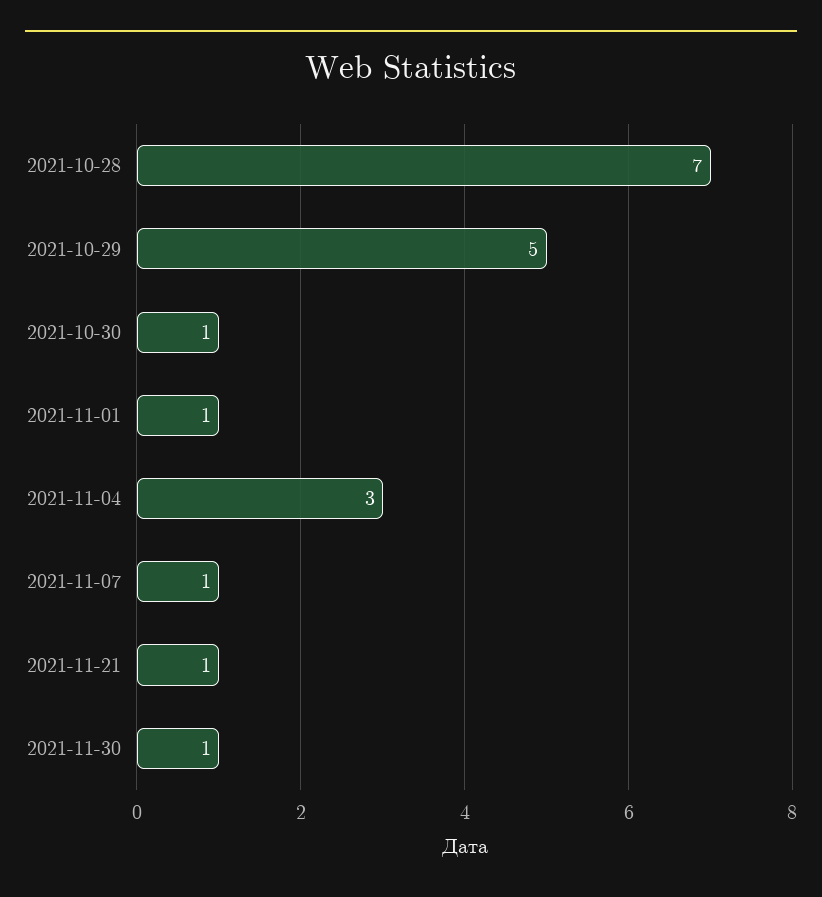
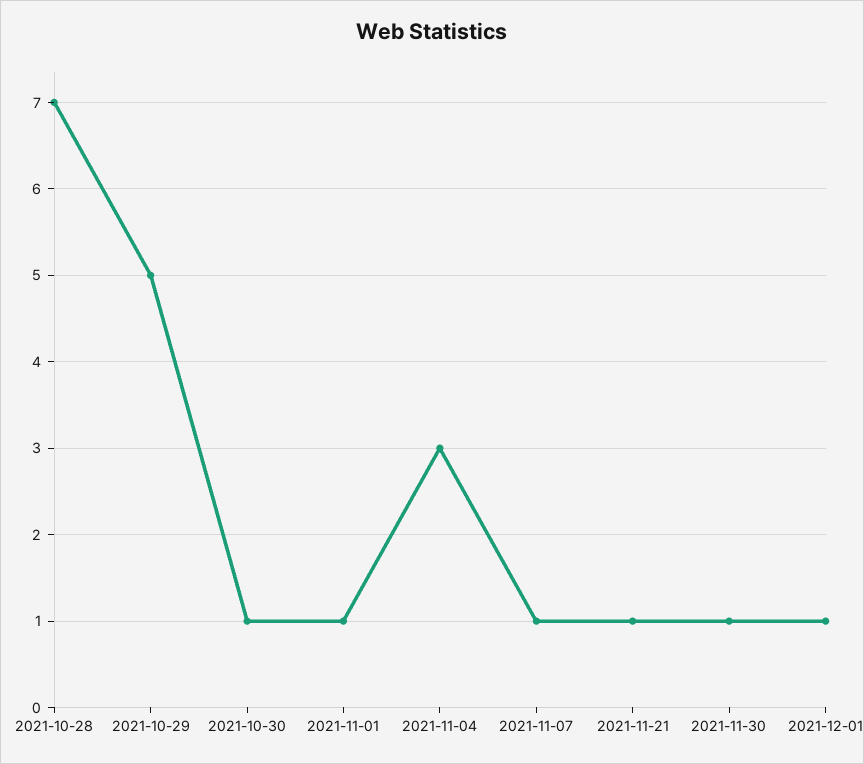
2021-12-01: none -> 1

